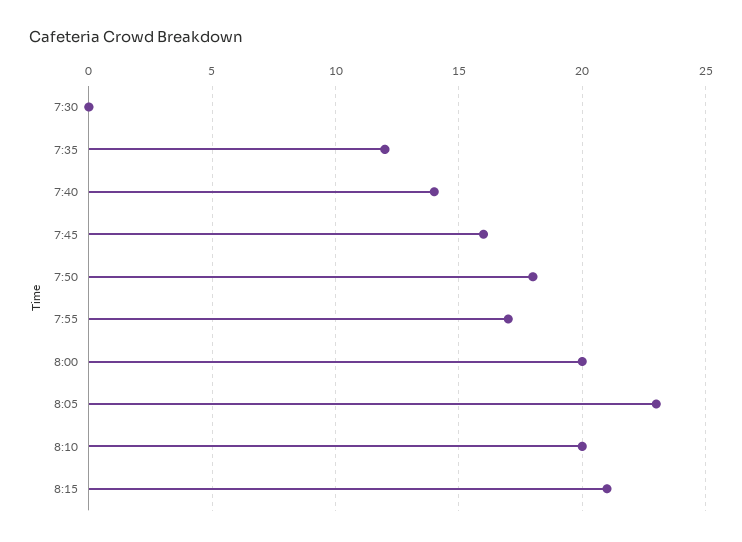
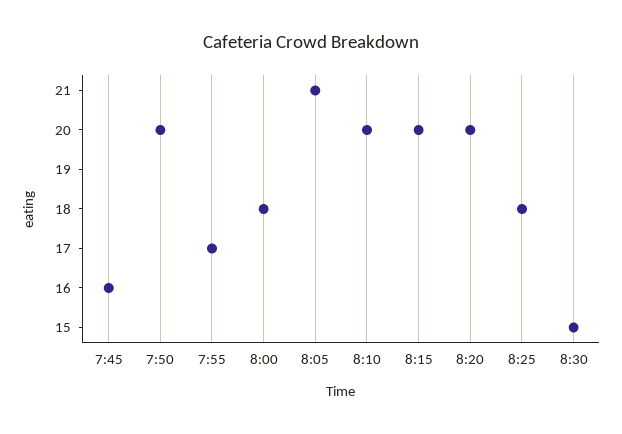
7:30: 0 -> none
7:35: 12 -> none
7:40: 14 -> none
7:50: 18 -> 20
8:00: 20 -> 18
8:05: 23 -> 21
8:15: 21 -> 20
8:20: none -> 20
8:25: none -> 18
8:30: none -> 15

